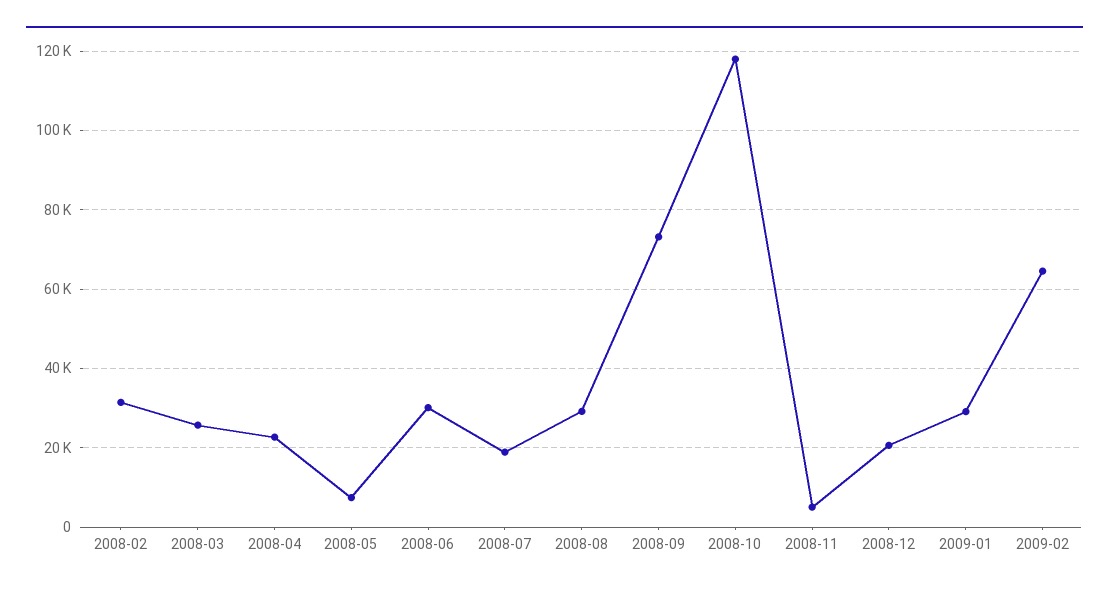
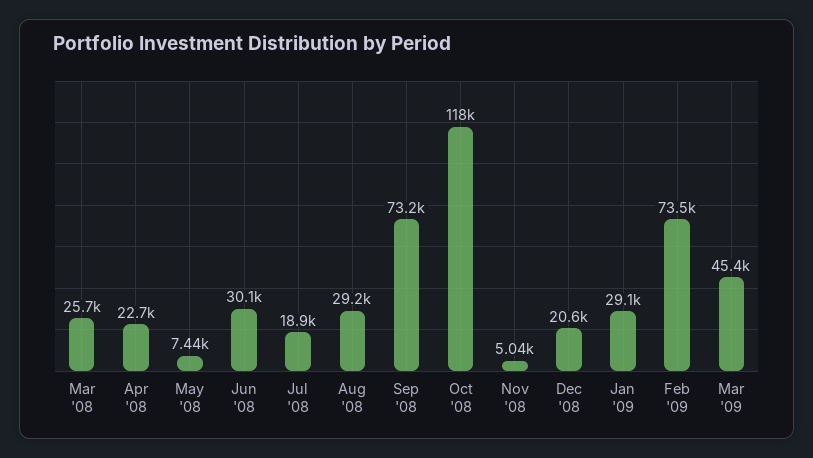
2008-02: 32000 -> none
2009-02: 64000 -> 73500
Mar '09: none -> 45400

